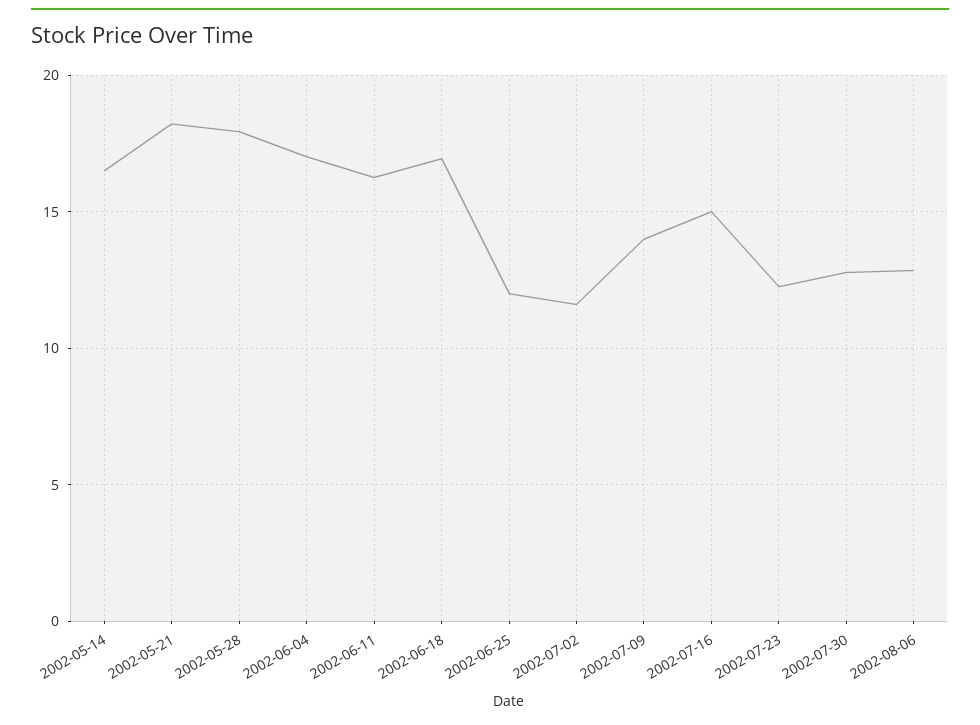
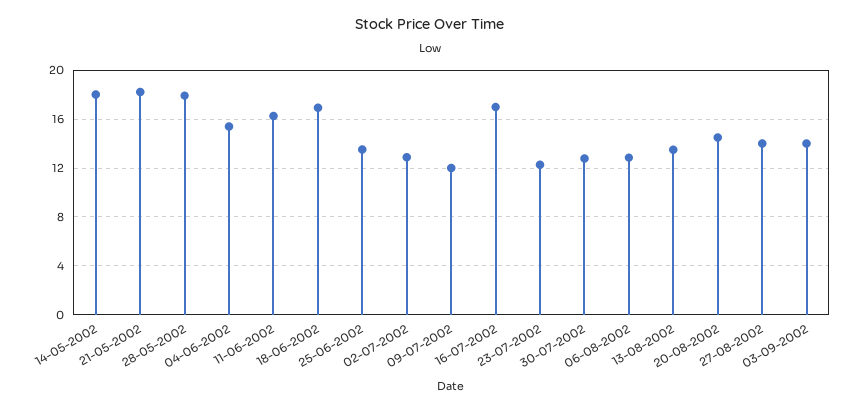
2002-05-14: 16.5 -> 18
2002-06-04: 17 -> 15.5
2002-06-25: 12 -> 13.5
2002-07-02: 11.5 -> 13
2002-07-09: 14 -> 12
2002-07-16: 15 -> 17
13-08-2002: none -> 13.5
20-08-2002: none -> 14.5
27-08-2002: none -> 14
03-09-2002: none -> 14

